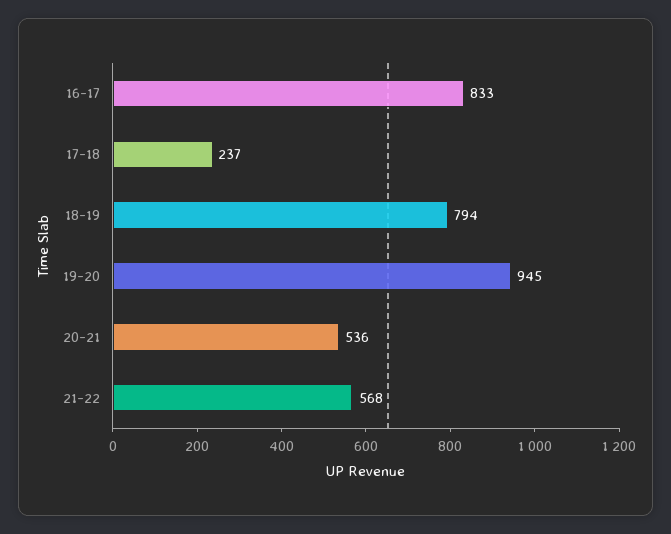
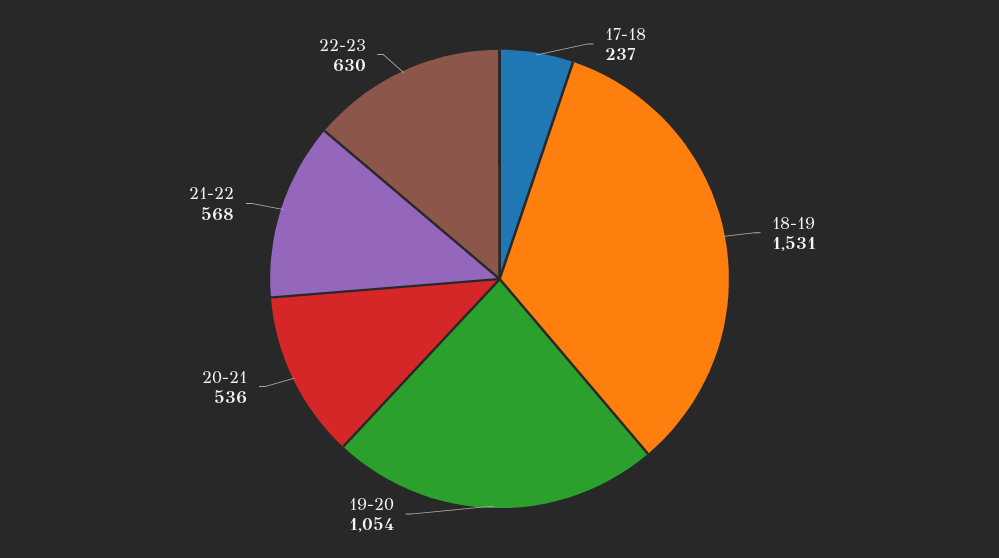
16-17: 833 -> none
18-19: 794 -> 1531
19-20: 945 -> 1054
22-23: none -> 630

